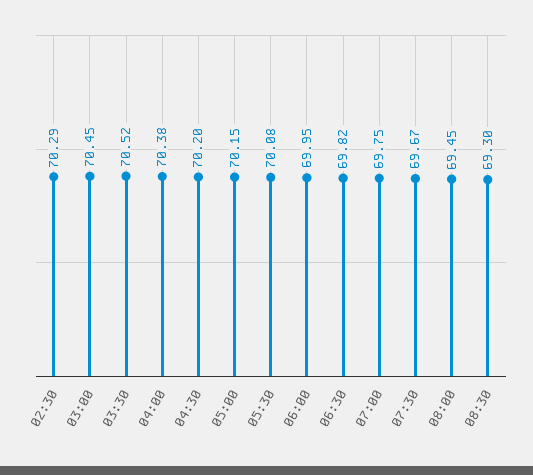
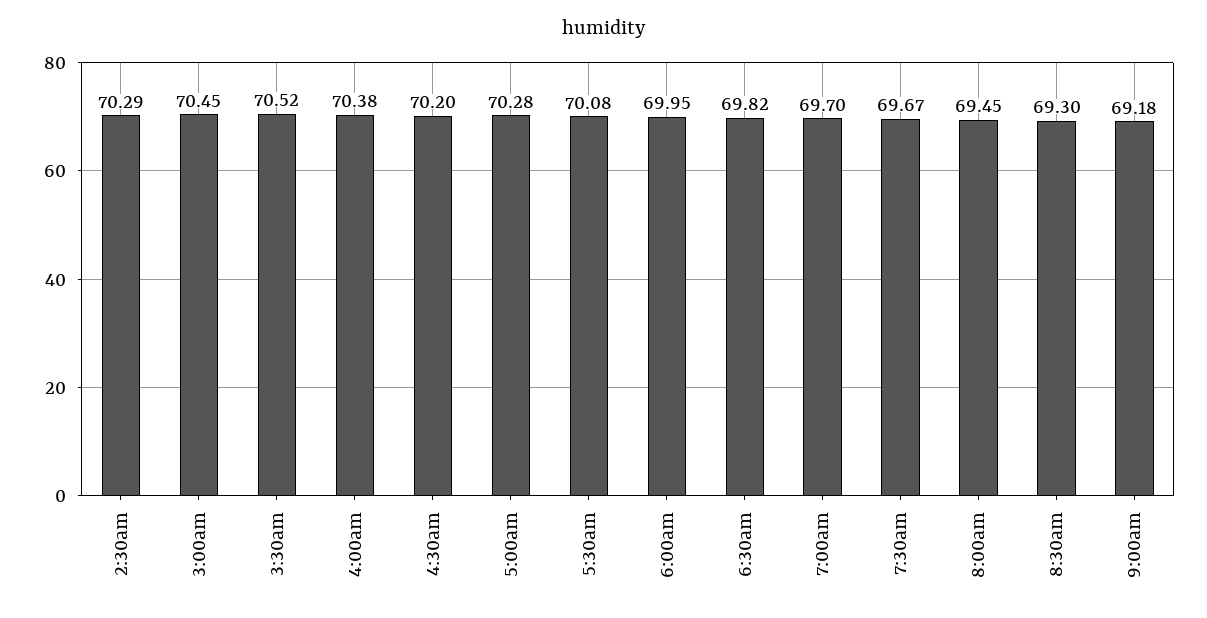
05:00: 70.15 -> 70.28
07:00: 69.75 -> 69.7
9:00am: none -> 69.18

